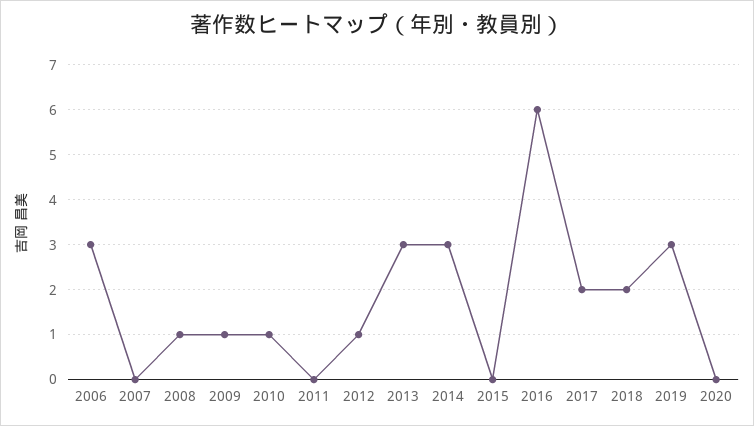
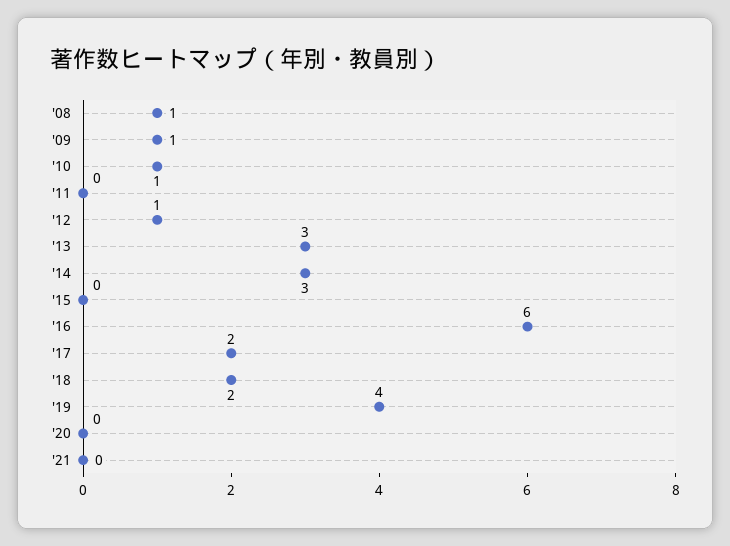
2006: 3 -> none
2007: 0 -> none
2019: 3 -> 4
'21: none -> 0

